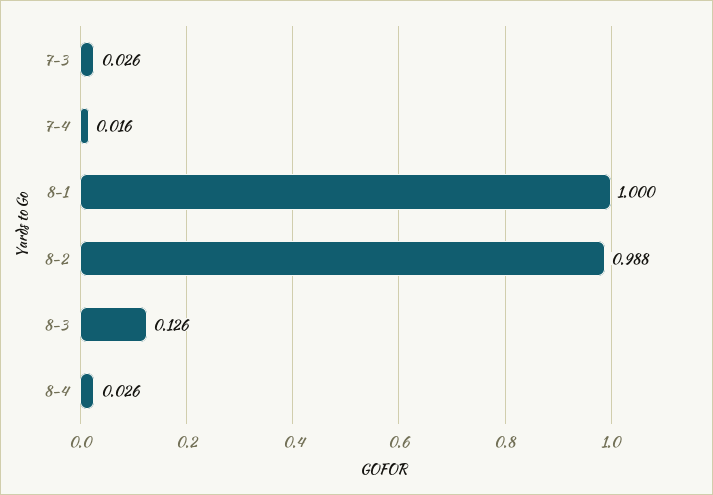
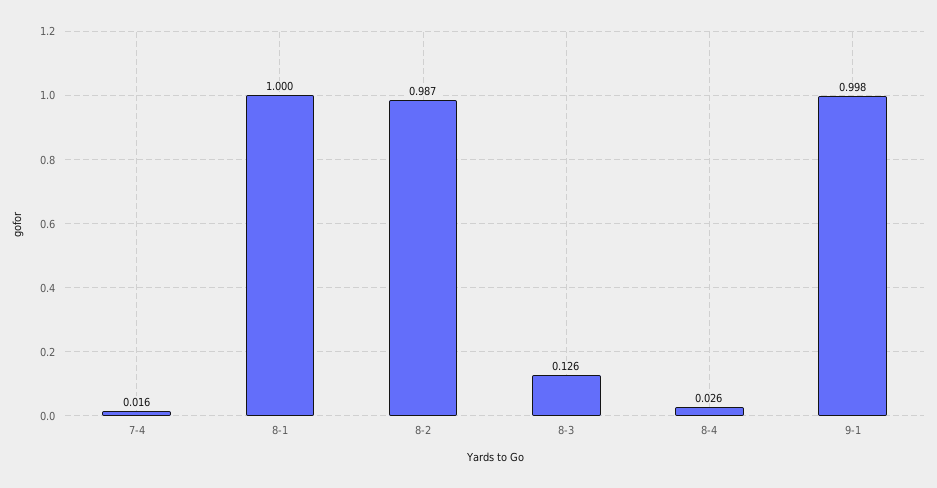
7-3: 0.026 -> none
8-2: 0.988 -> 0.987
9-1: none -> 0.998

